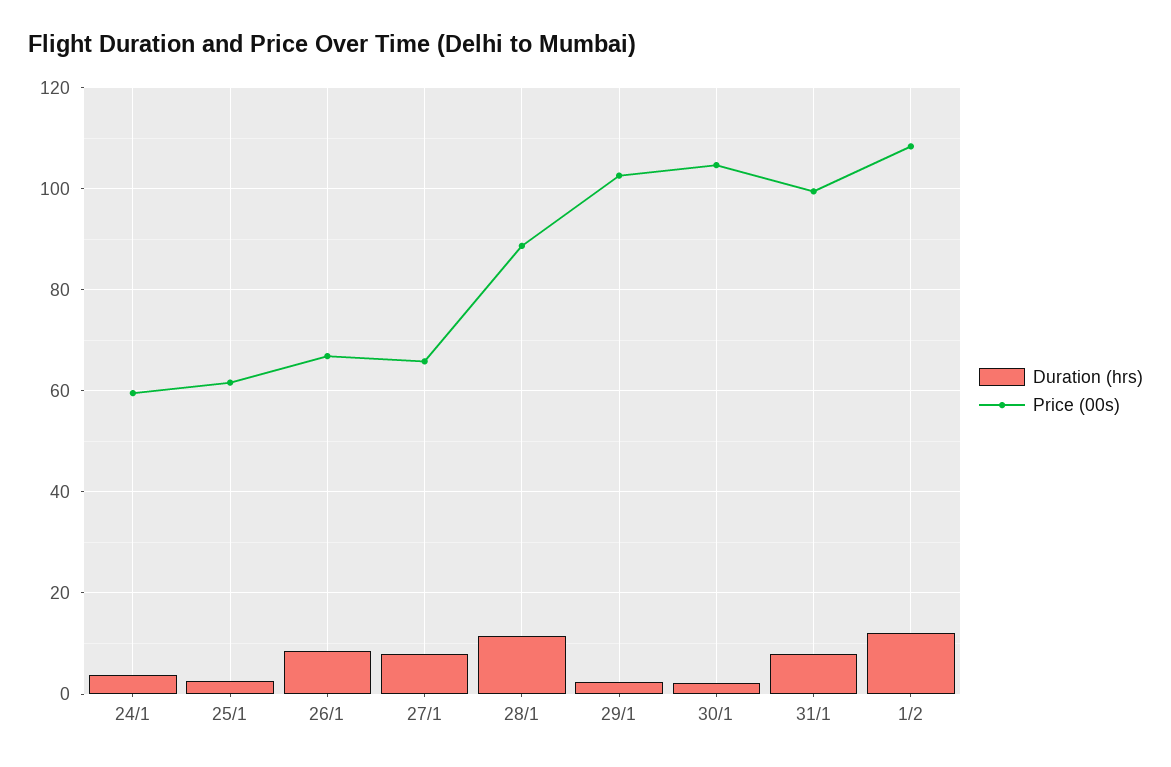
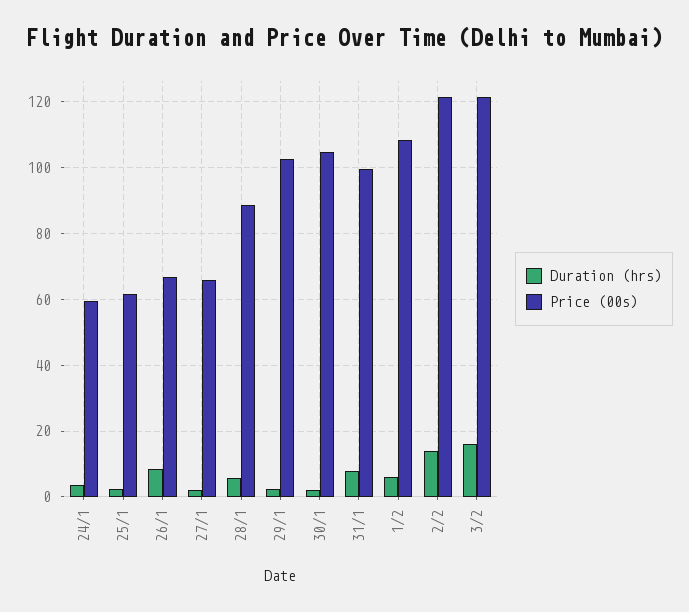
Duration (hrs), 27/1: 8 -> 2
Duration (hrs), 28/1: 12 -> 6
Duration (hrs), 1/2: 12 -> 6
Duration (hrs), 2/2: none -> 14
Price (00s), 2/2: none -> 122
Duration (hrs), 3/2: none -> 16
Price (00s), 3/2: none -> 122

